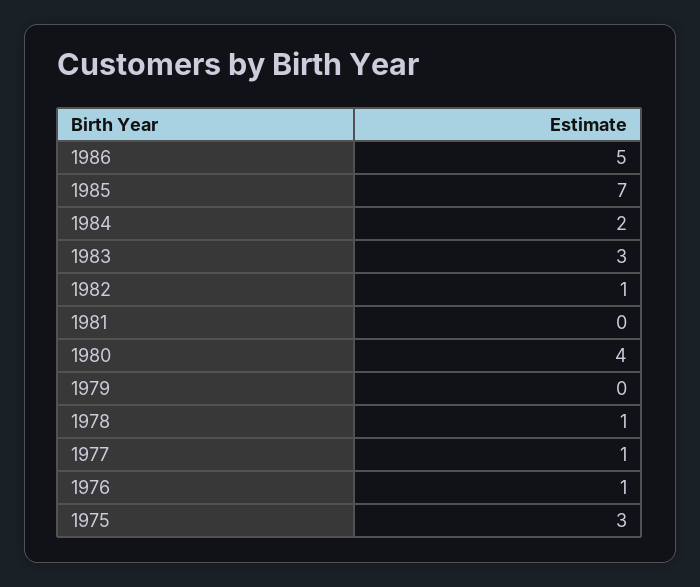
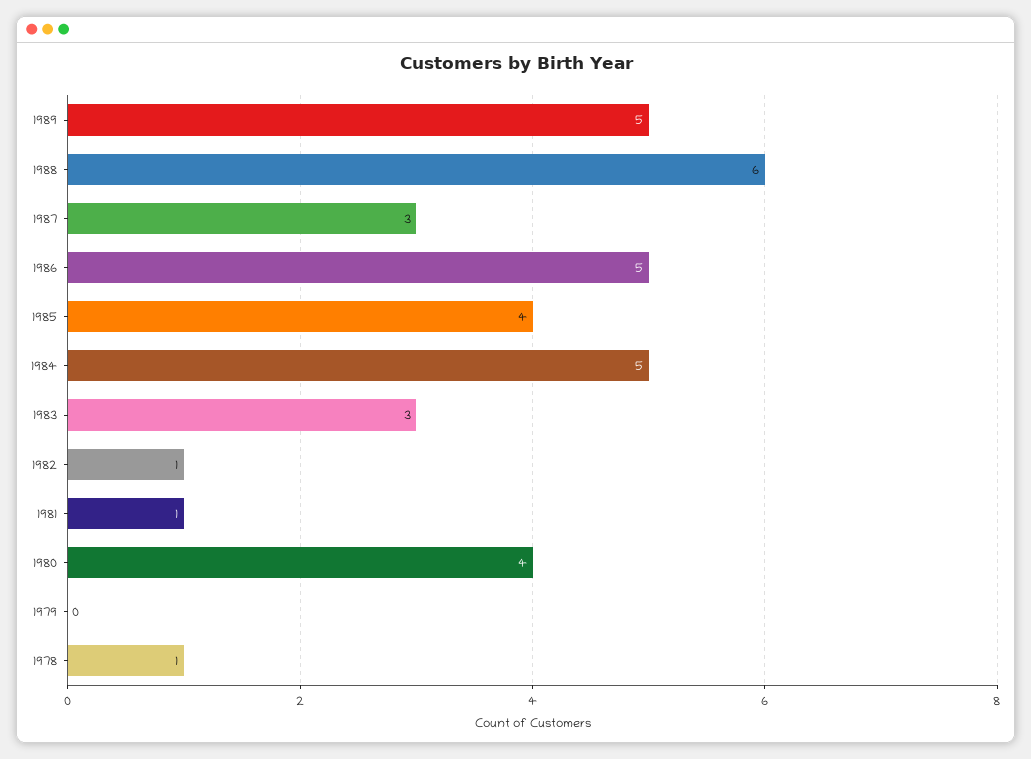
1985: 7 -> 4
1984: 2 -> 5
1981: 0 -> 1
1977: 1 -> none
1976: 1 -> none
1975: 3 -> none
1989: none -> 5
1988: none -> 6
1987: none -> 3

